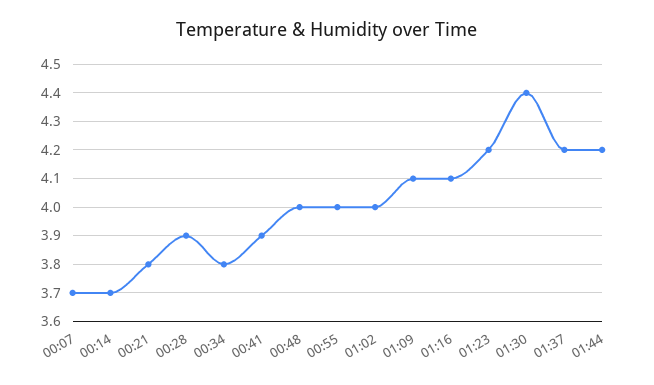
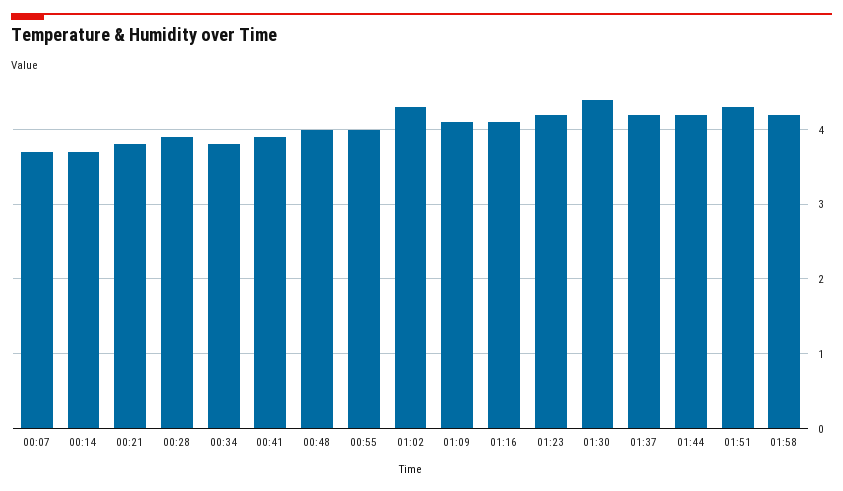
01:02: 4 -> 4.3
01:51: none -> 4.3
01:58: none -> 4.2

